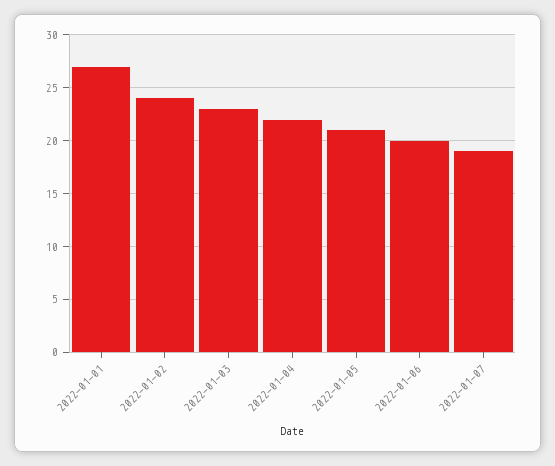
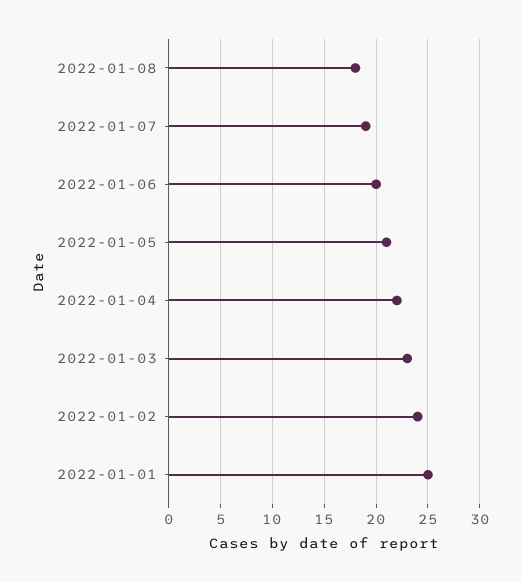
2022-01-01: 27 -> 25
2022-01-08: none -> 18

